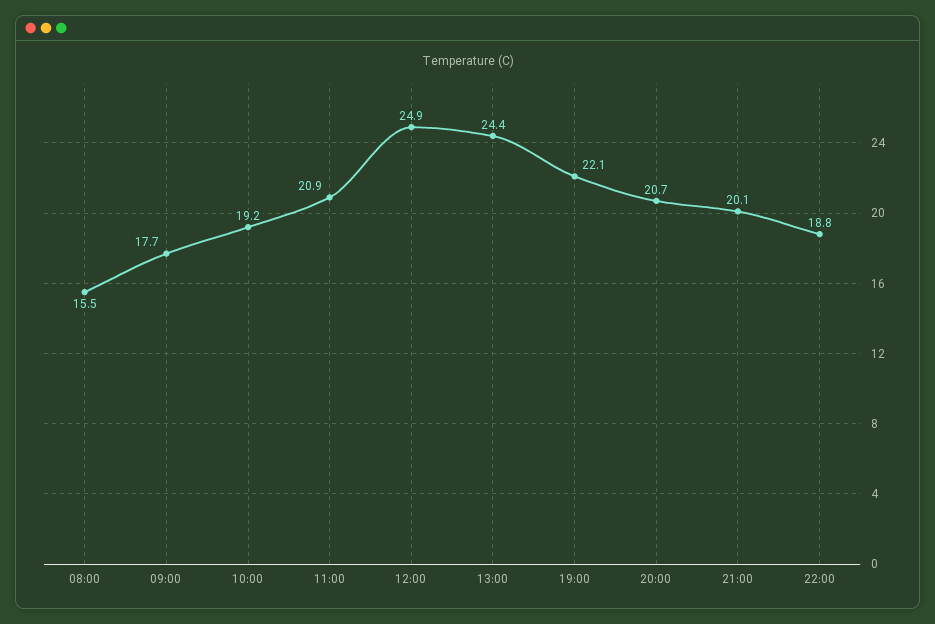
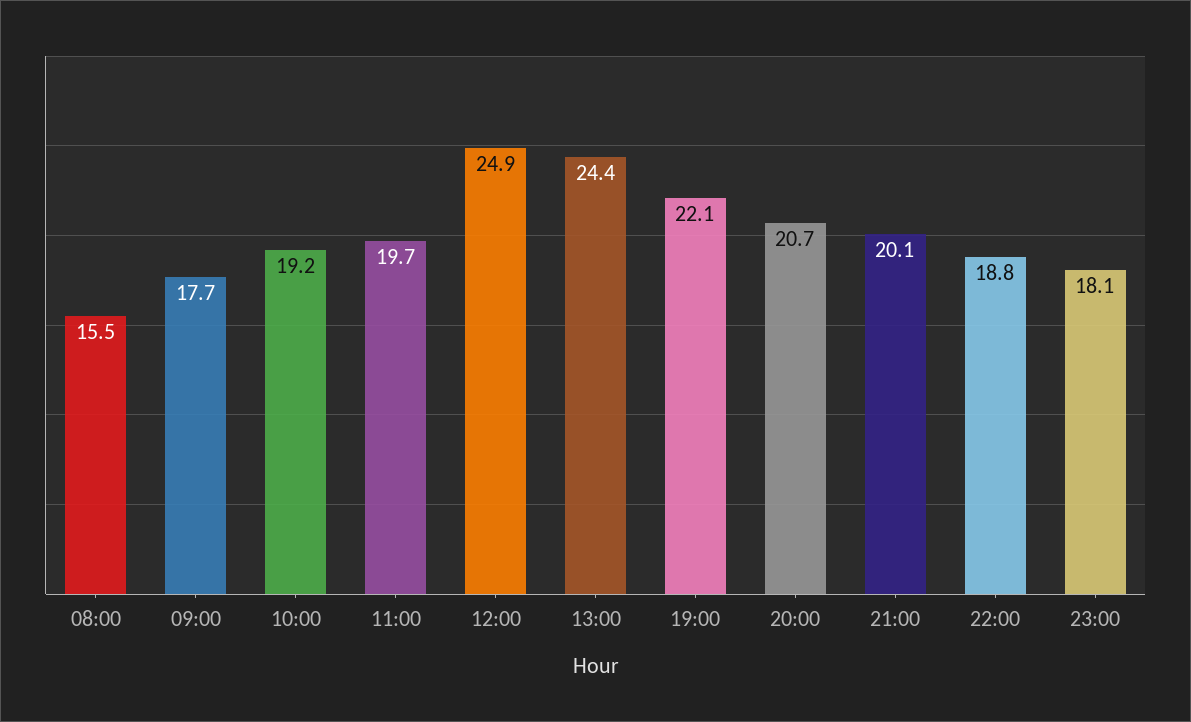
11:00: 20.9 -> 19.7
23:00: none -> 18.1

